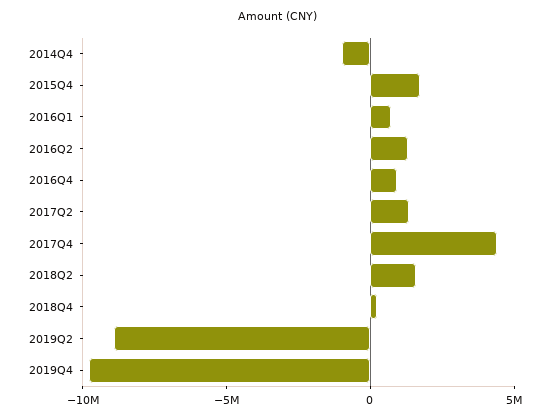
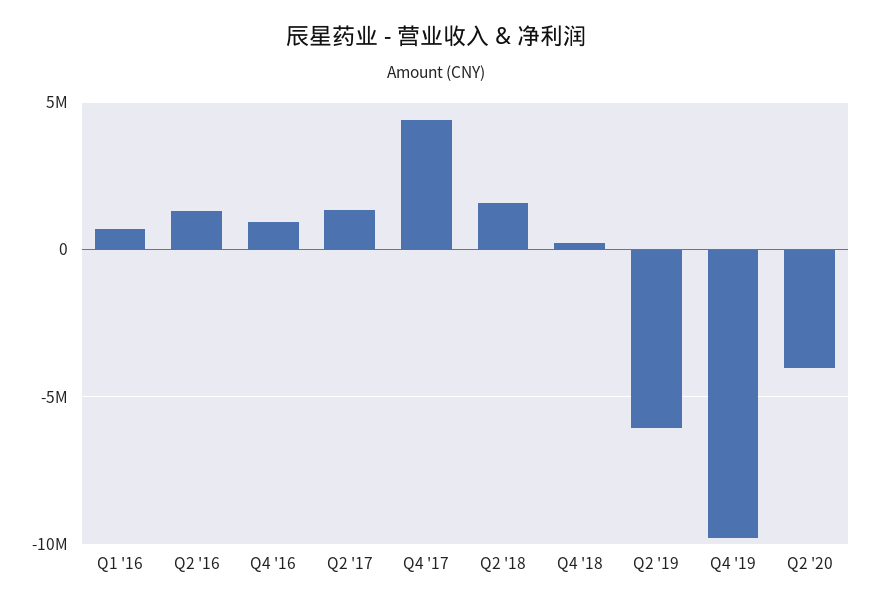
2014Q4: -1000000 -> none
2015Q4: 2000000 -> none
2019Q2: -9000000 -> -6000000
Q2 '20: none -> -4000000

